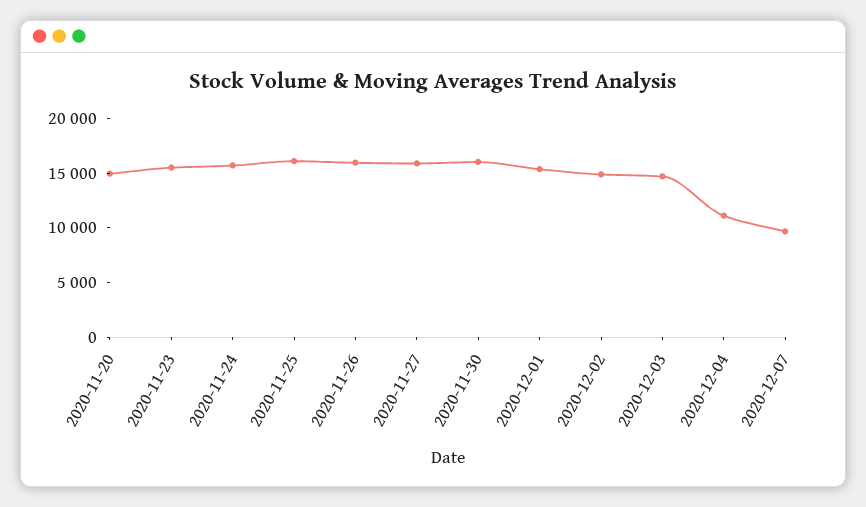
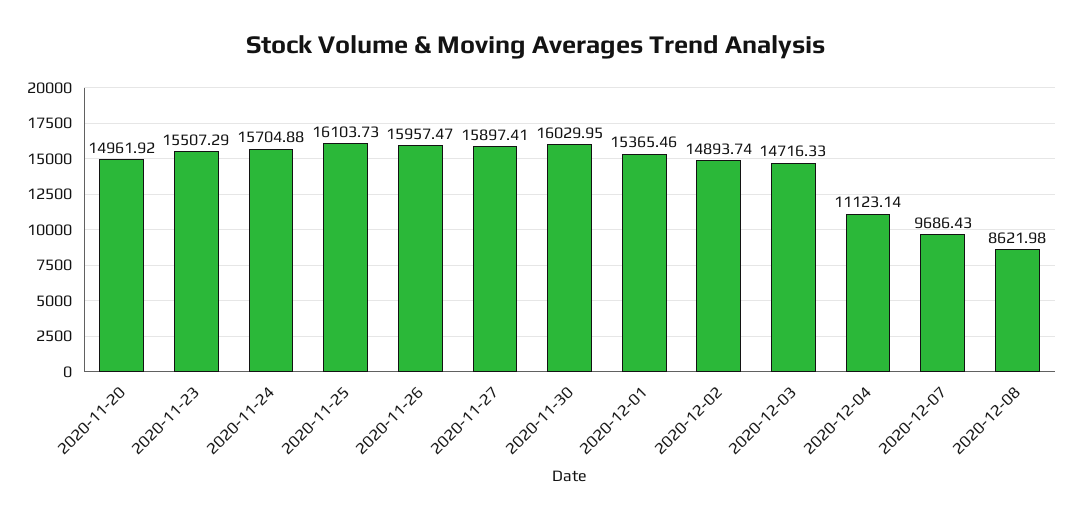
2020-12-08: none -> 8621.98

